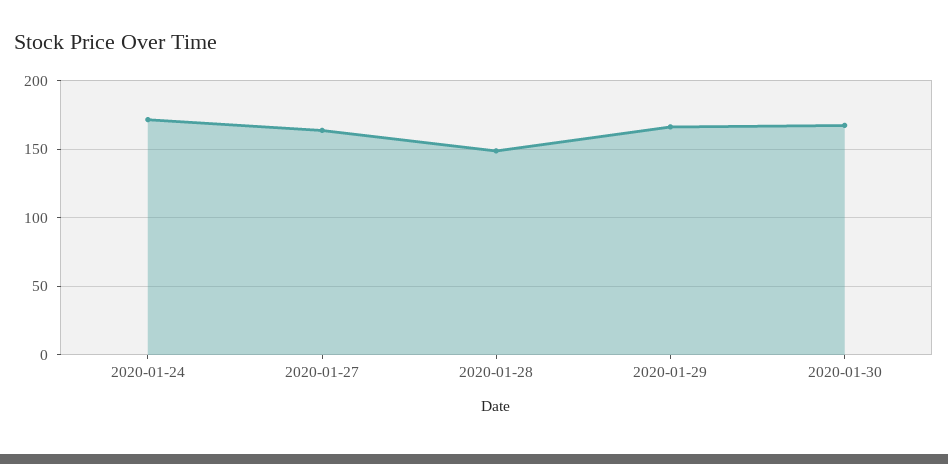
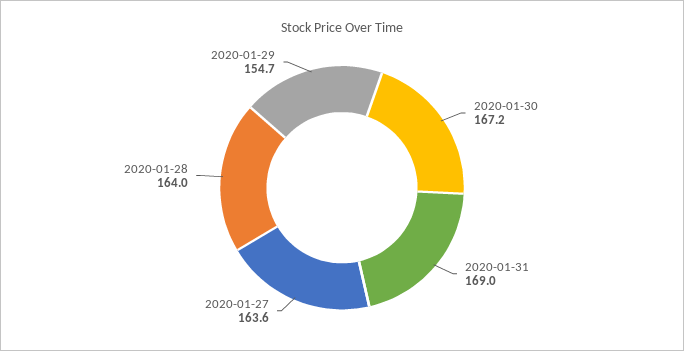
2020-01-24: 170 -> none
2020-01-28: 150 -> 164
2020-01-29: 165 -> 154.7
2020-01-31: none -> 169

